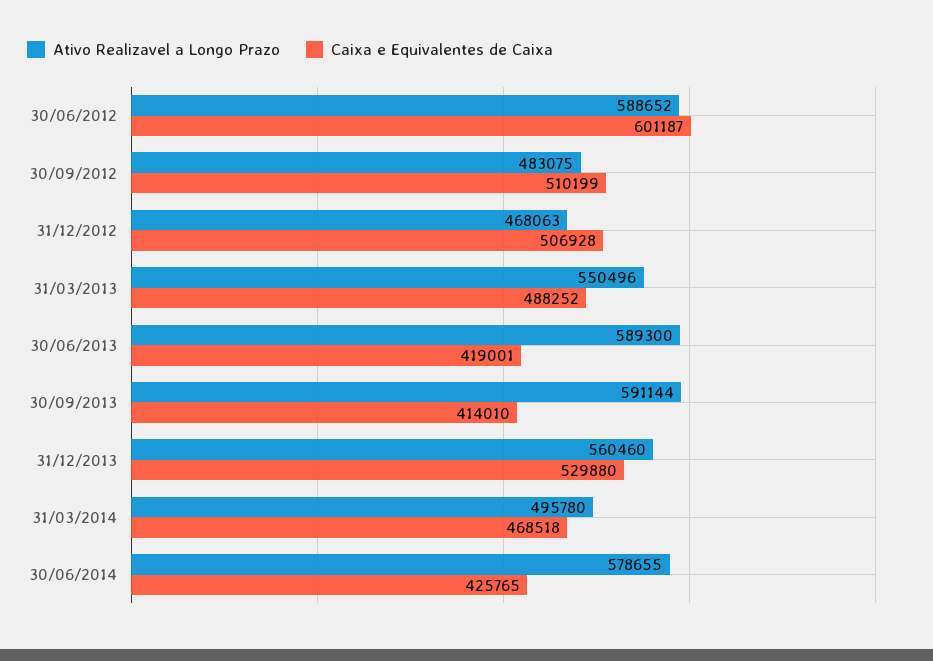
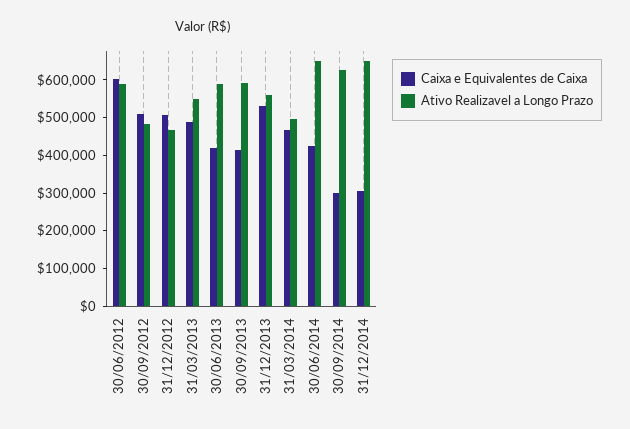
Ativo Realizavel a Longo Prazo, 30/06/2014: 578655 -> 650000
Caixa e Equivalentes de Caixa, 30/09/2014: none -> 300000
Ativo Realizavel a Longo Prazo, 30/09/2014: none -> 625000
Caixa e Equivalentes de Caixa, 31/12/2014: none -> 300000
Ativo Realizavel a Longo Prazo, 31/12/2014: none -> 650000

